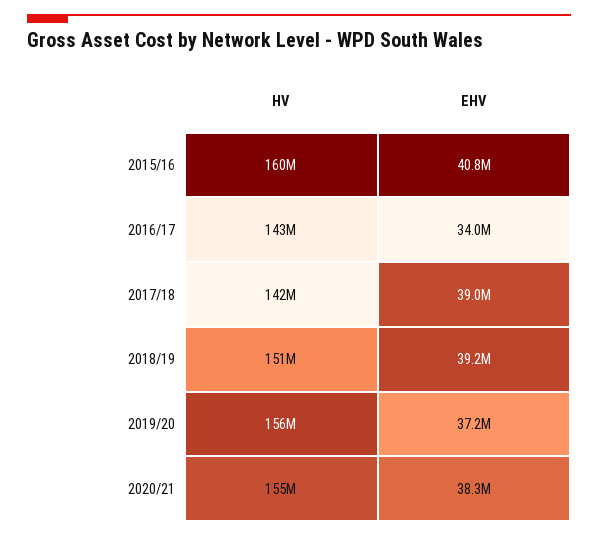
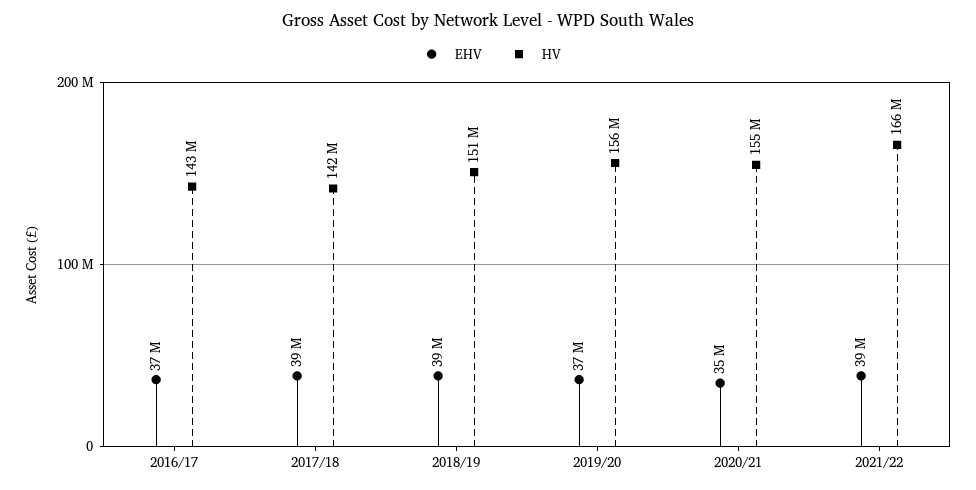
HV, 2015/16: 160000000 -> none
EHV, 2015/16: 40800000 -> none
EHV, 2016/17: 34000000 -> 37000000
EHV, 2020/21: 38300000 -> 35000000
EHV, 2021/22: none -> 39000000
HV, 2021/22: none -> 166000000

